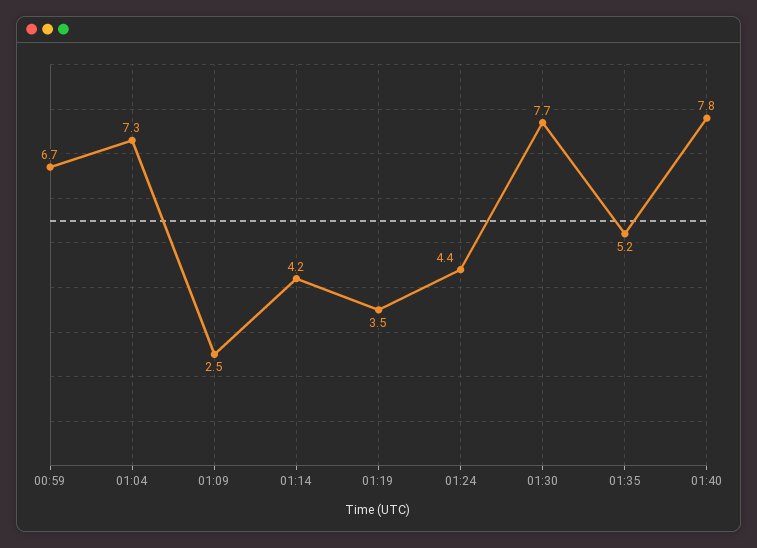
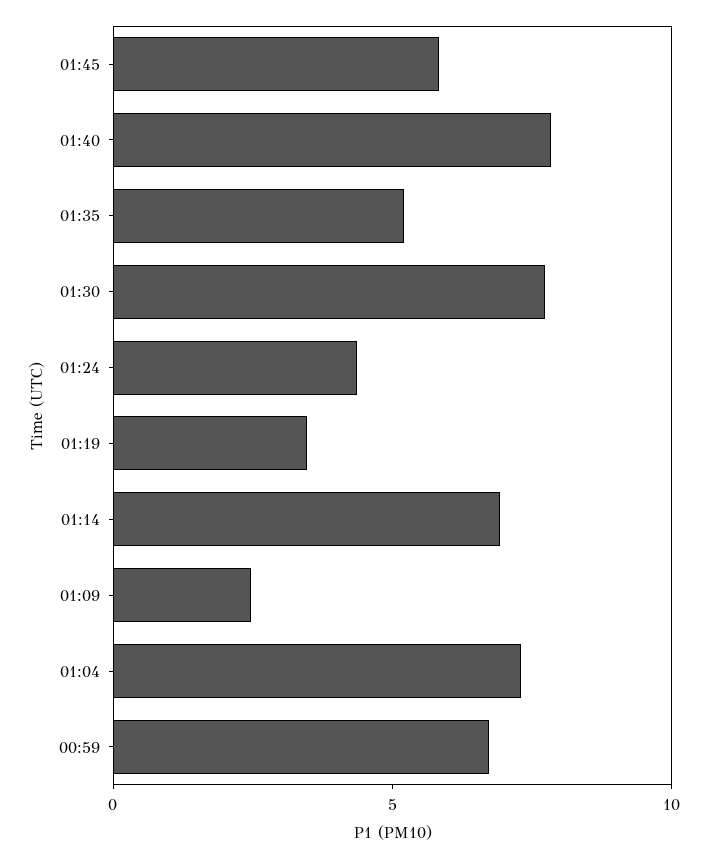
01:14: 4.2 -> 7
01:45: none -> 6

